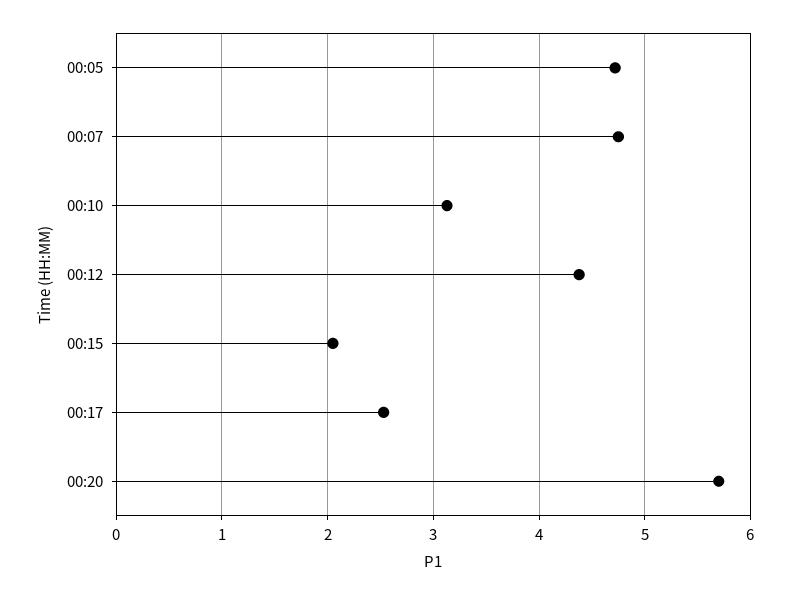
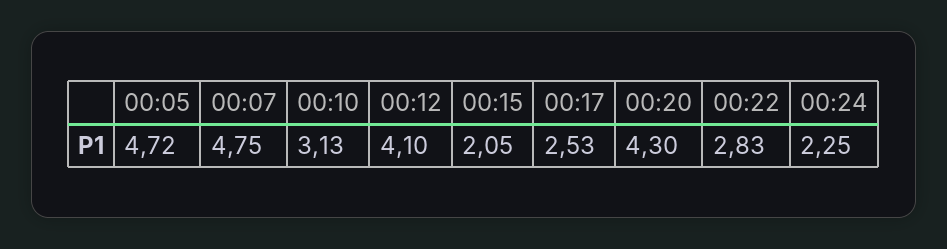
00:12: 4.4 -> 4.1
00:20: 5.7 -> 4.3
00:22: none -> 2.83
00:24: none -> 2.25

